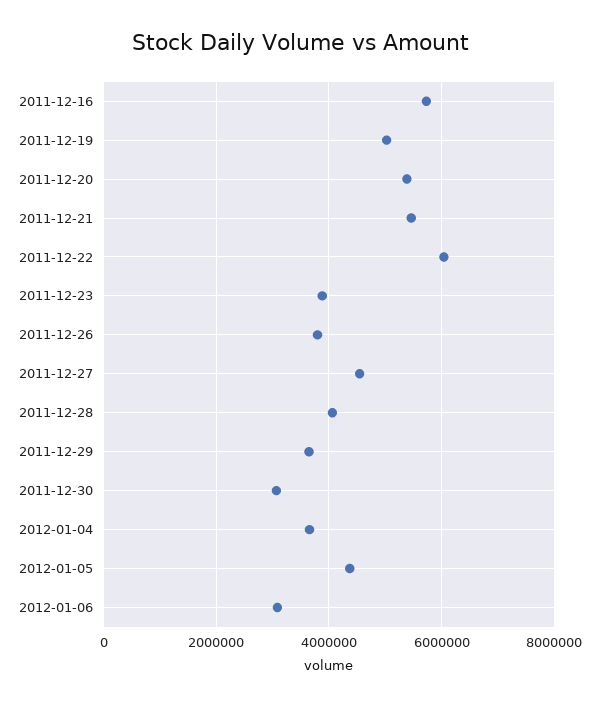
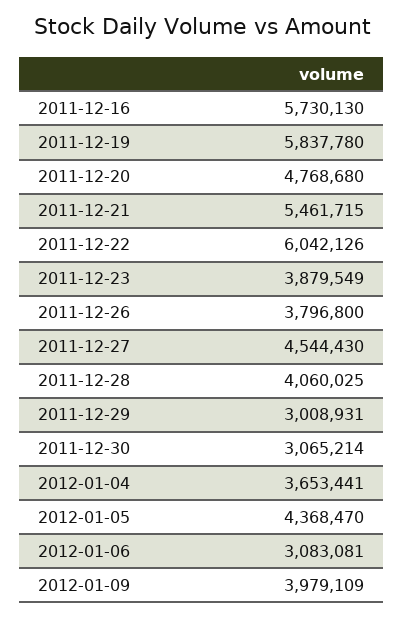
2011-12-19: 5000000 -> 5837780
2011-12-20: 5400000 -> 4768680
2011-12-29: 3600000 -> 3008931
2012-01-09: none -> 3979109

